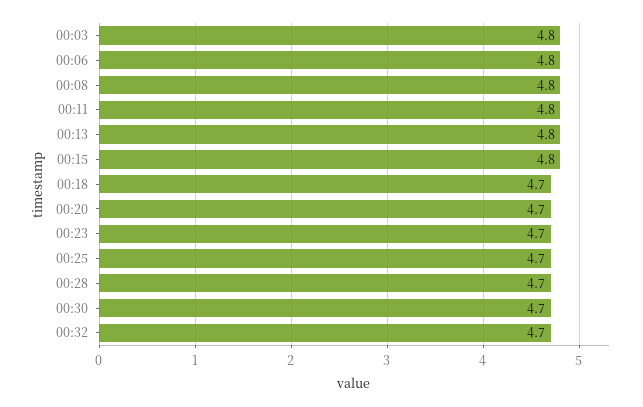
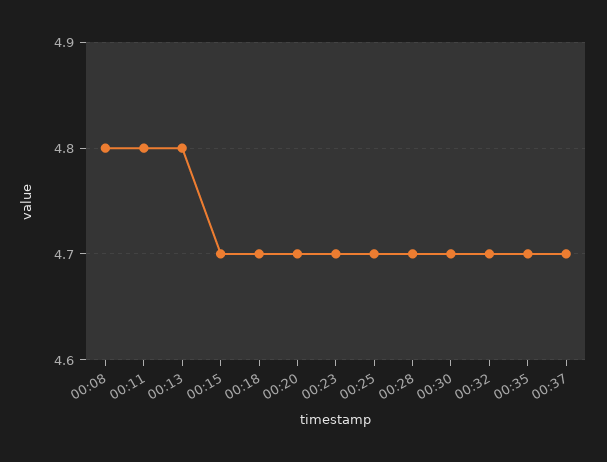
00:03: 4.8 -> none
00:06: 4.8 -> none
00:15: 4.8 -> 4.7
00:35: none -> 4.7
00:37: none -> 4.7

